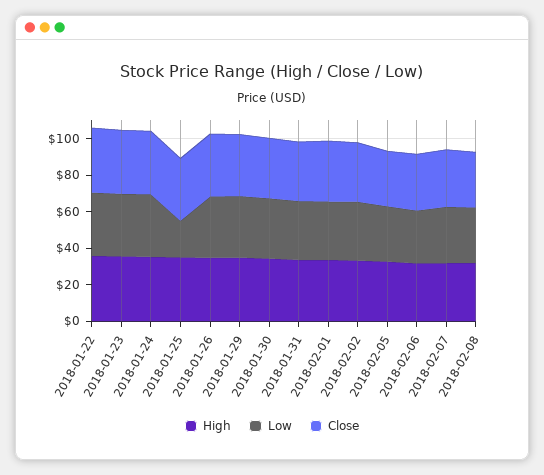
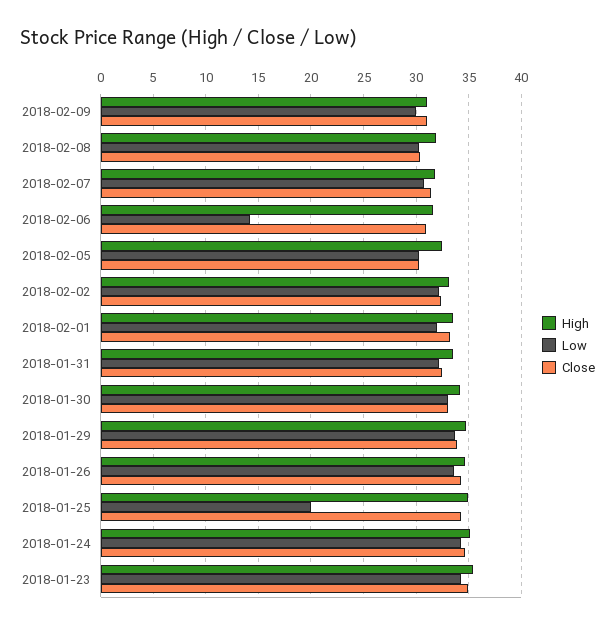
High, 2018-01-22: 35 -> none
Low, 2018-01-22: 35 -> none
Close, 2018-01-22: 35 -> none
Low, 2018-02-06: 30 -> 14
High, 2018-02-09: none -> 31
Low, 2018-02-09: none -> 30
Close, 2018-02-09: none -> 31

